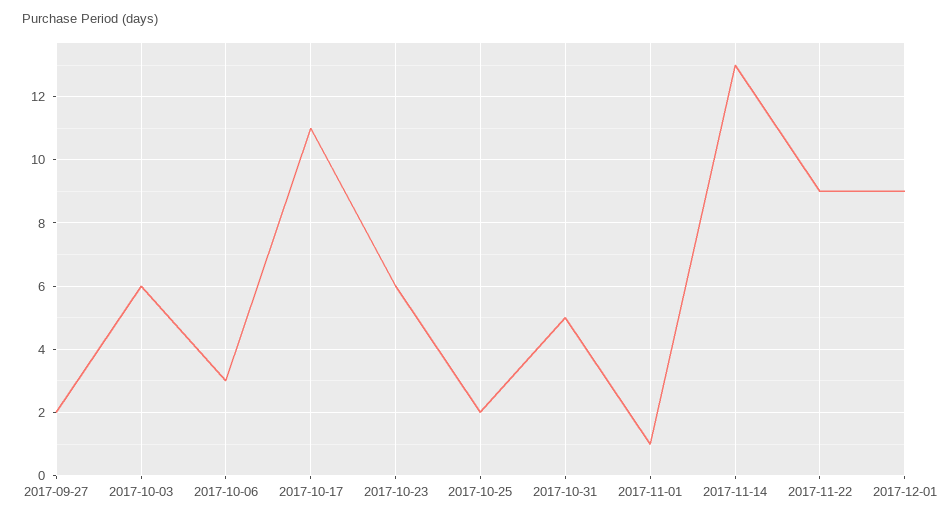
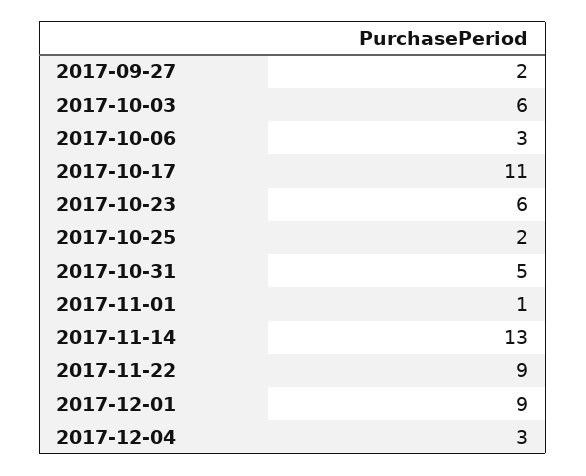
2017-12-04: none -> 3

